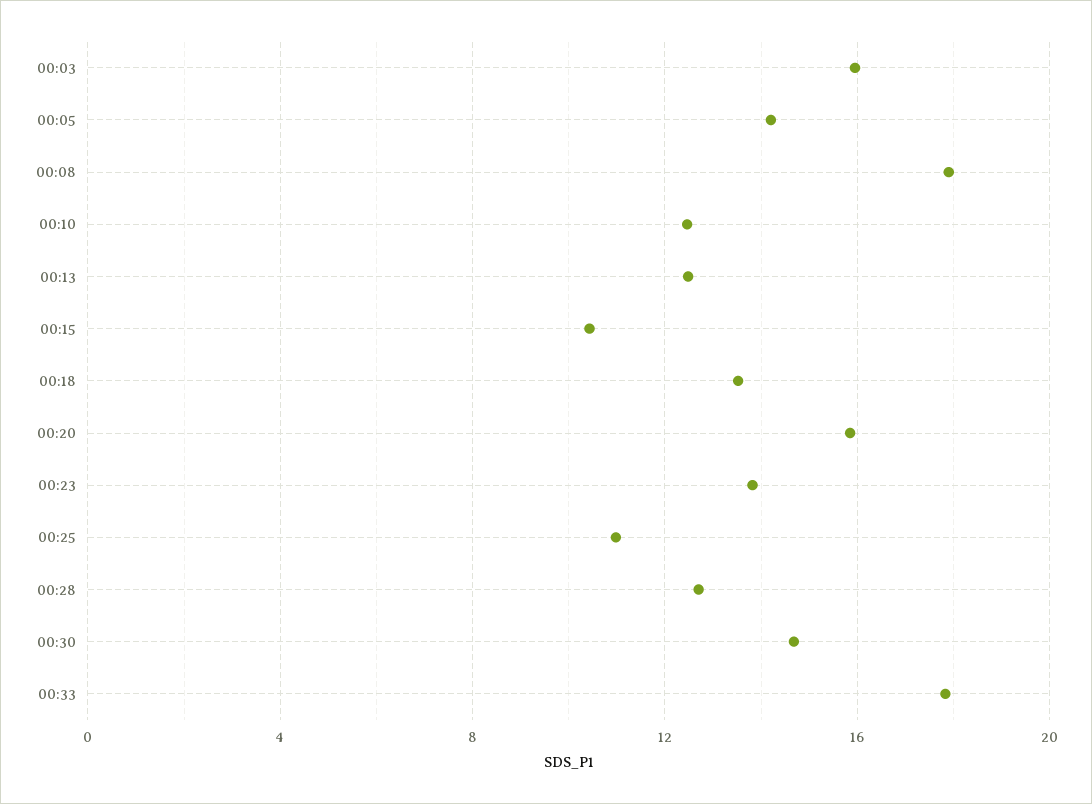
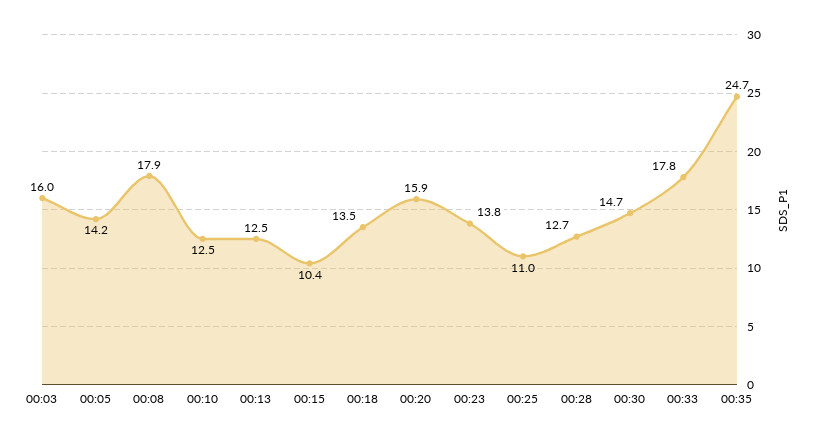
00:35: none -> 24.7

